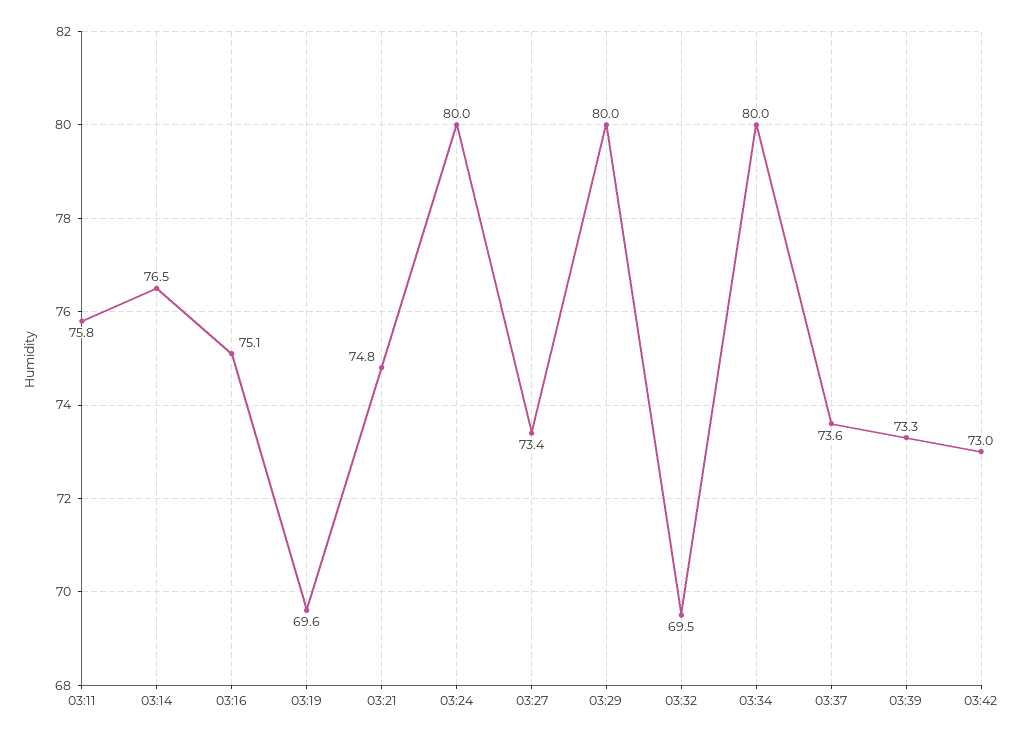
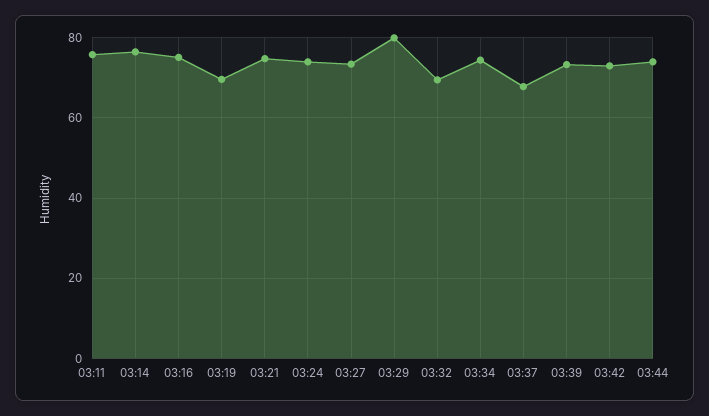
03:24: 80 -> 74
03:34: 80 -> 74
03:37: 73.6 -> 68
03:44: none -> 74

